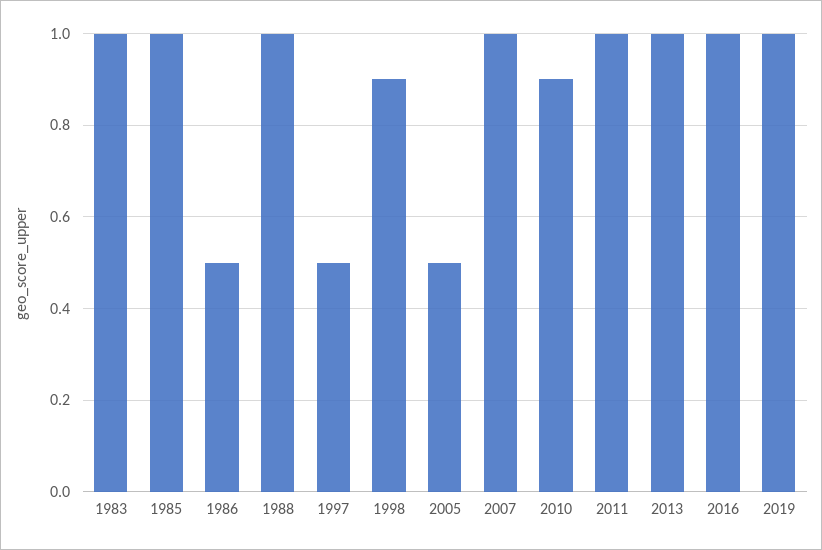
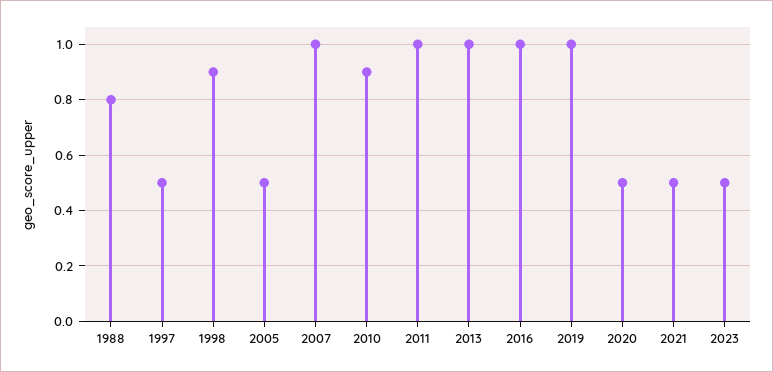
1983: 1 -> none
1985: 1 -> none
1986: 0.5 -> none
1988: 1 -> 0.8
2020: none -> 0.5
2021: none -> 0.5
2023: none -> 0.5

